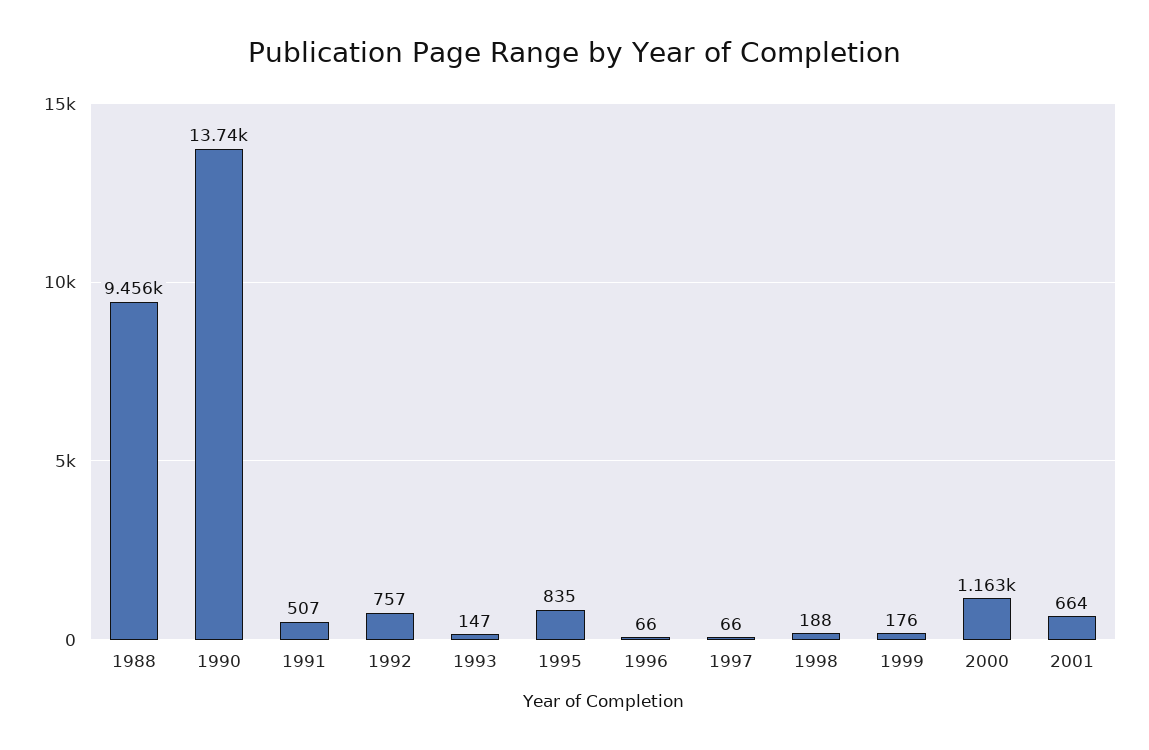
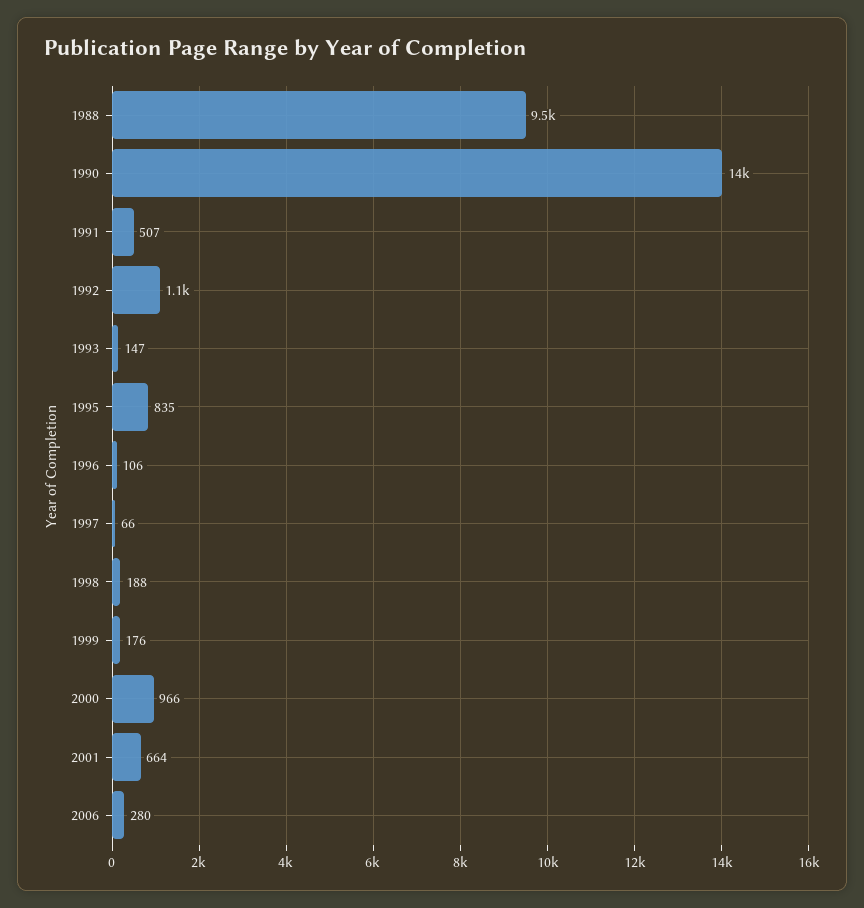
1992: 757 -> 1100
1996: 66 -> 106
2000: 1163 -> 966
2006: none -> 280

